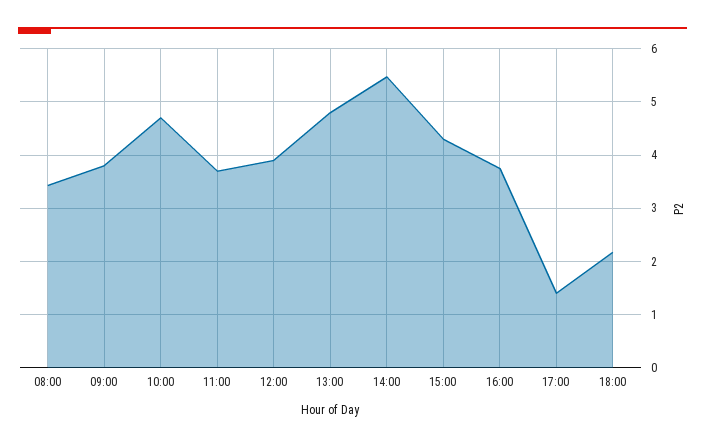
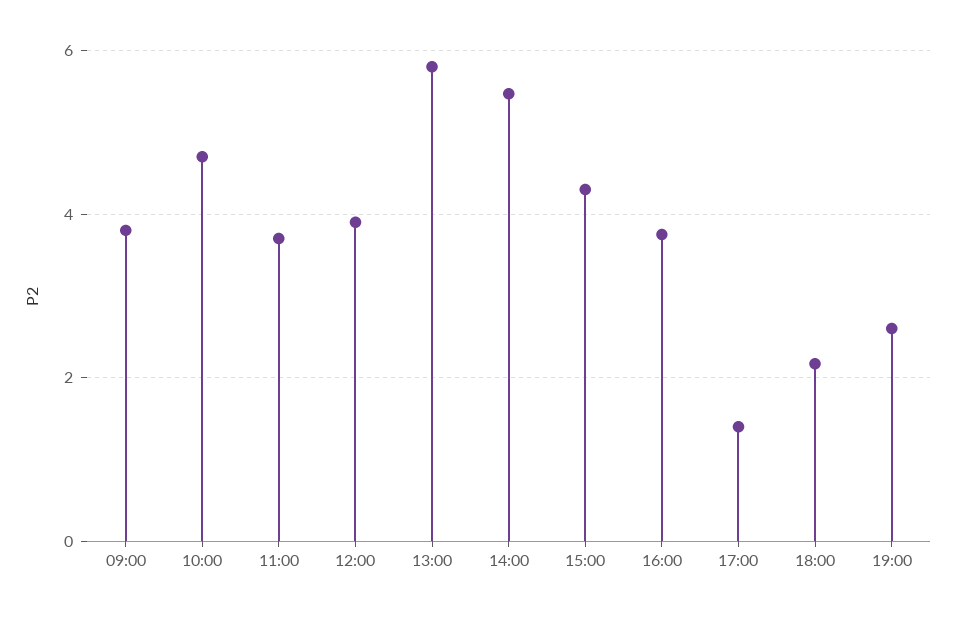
08:00: 3.4 -> none
13:00: 4.8 -> 5.8
19:00: none -> 2.6

